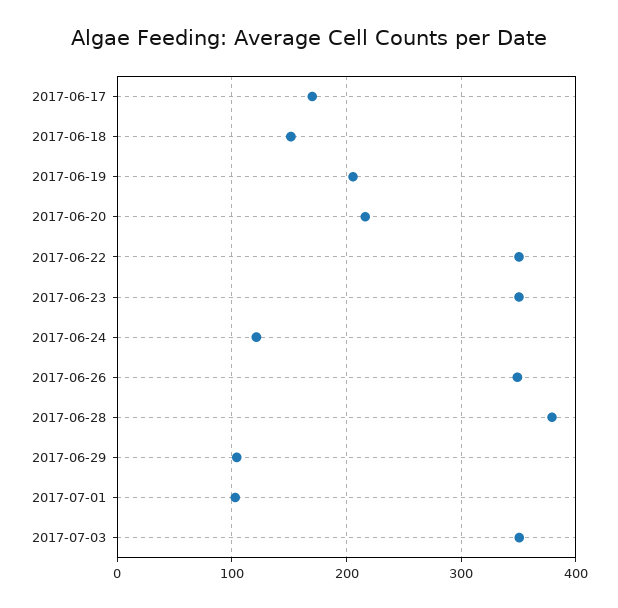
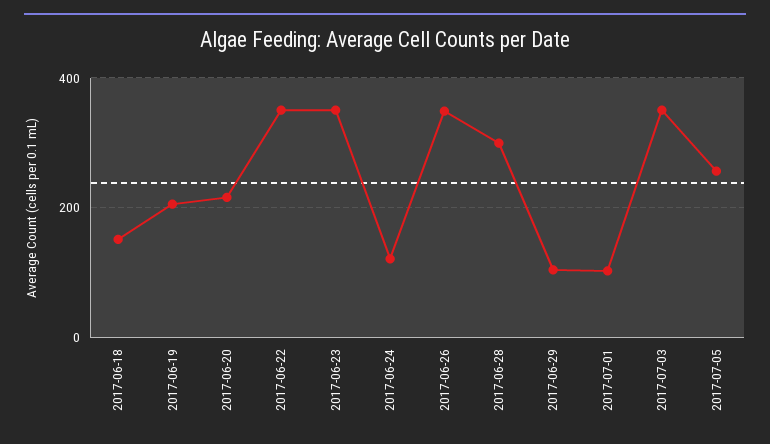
2017-06-17: 170 -> none
2017-06-28: 380 -> 300
2017-07-05: none -> 260

